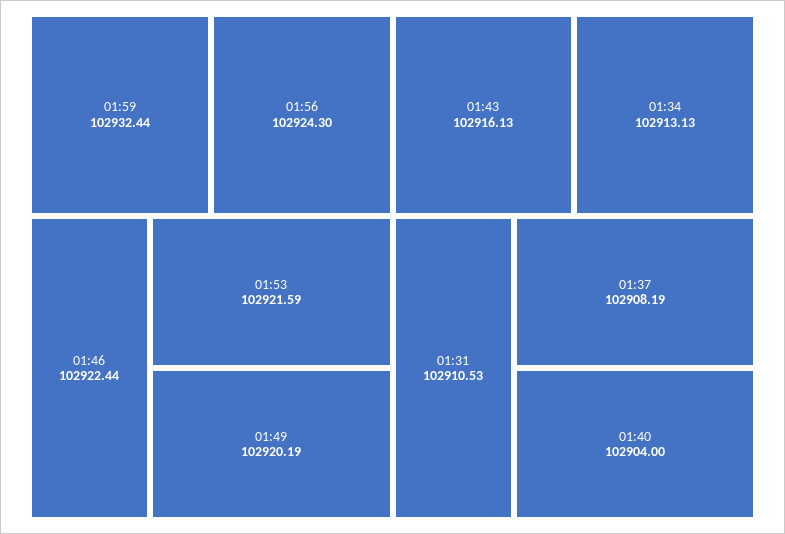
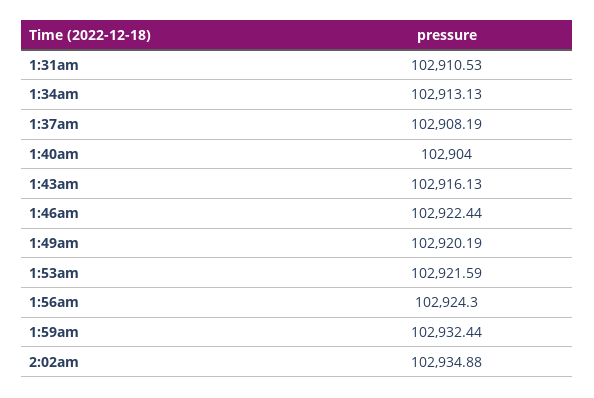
2:02am: none -> 102934.88

